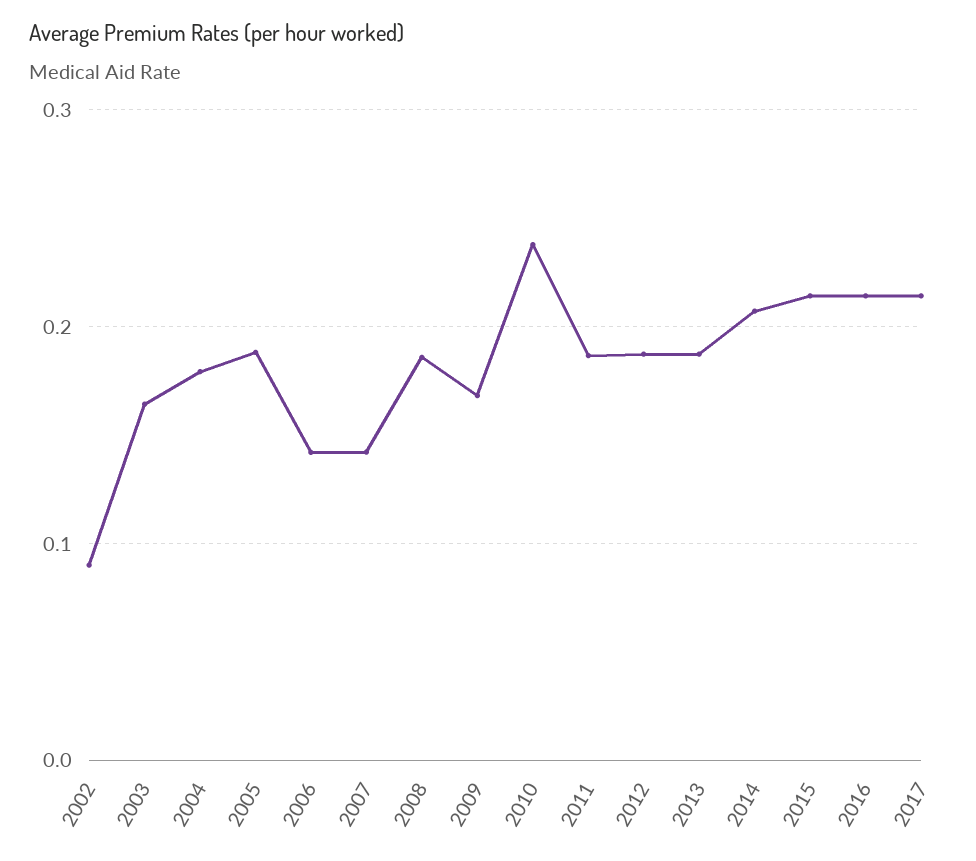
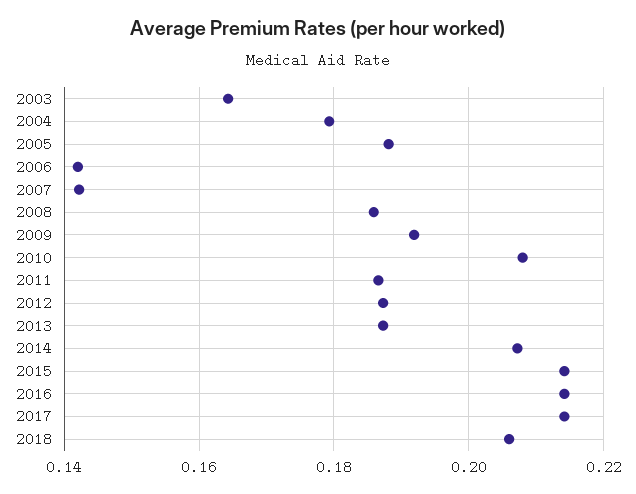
2002: 0.09 -> none
2009: 0.17 -> 0.192
2010: 0.24 -> 0.208
2018: none -> 0.206

